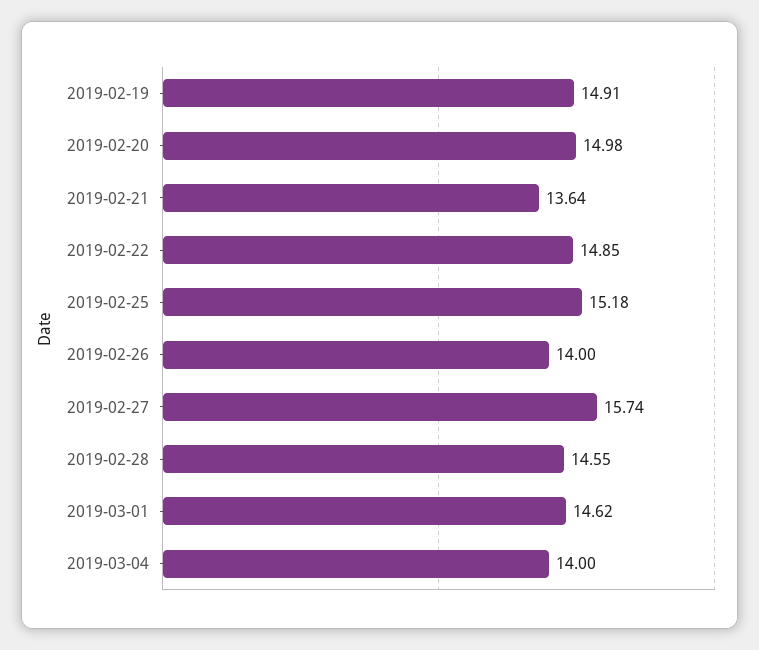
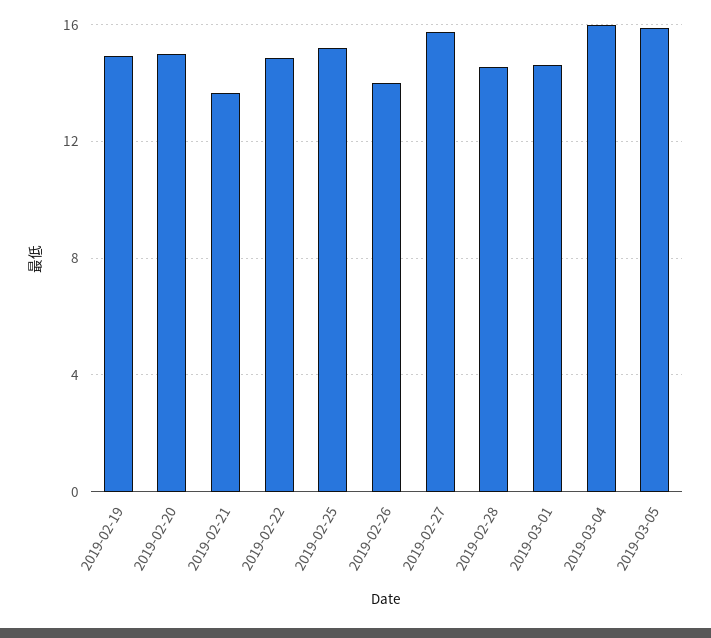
2019-03-04: 14 -> 16
2019-03-05: none -> 16

